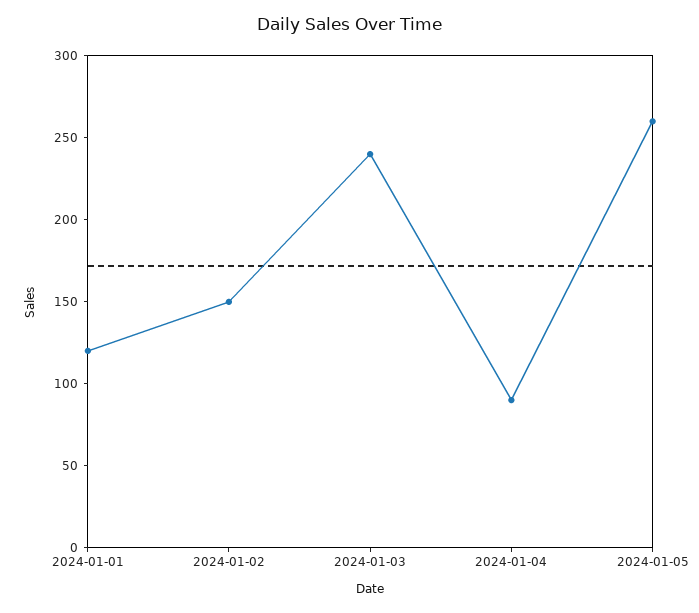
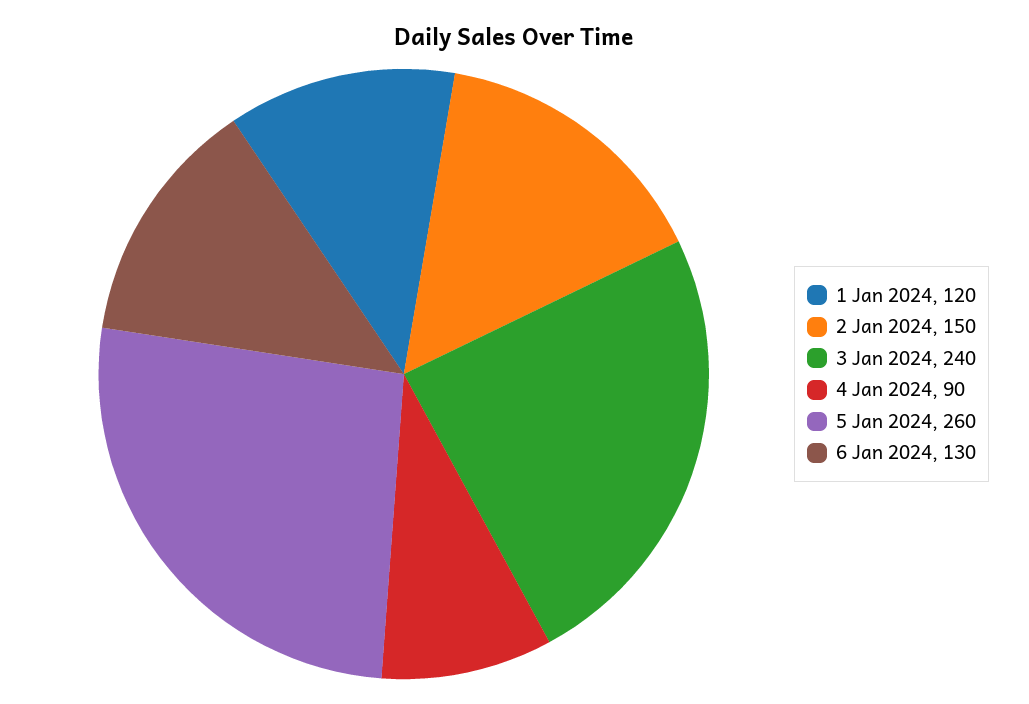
6 Jan 2024: none -> 130

